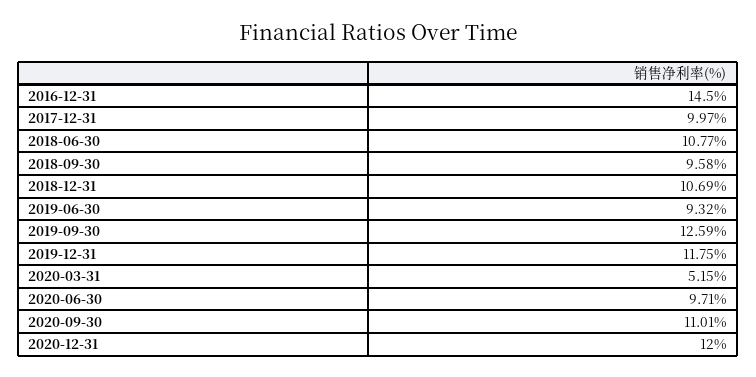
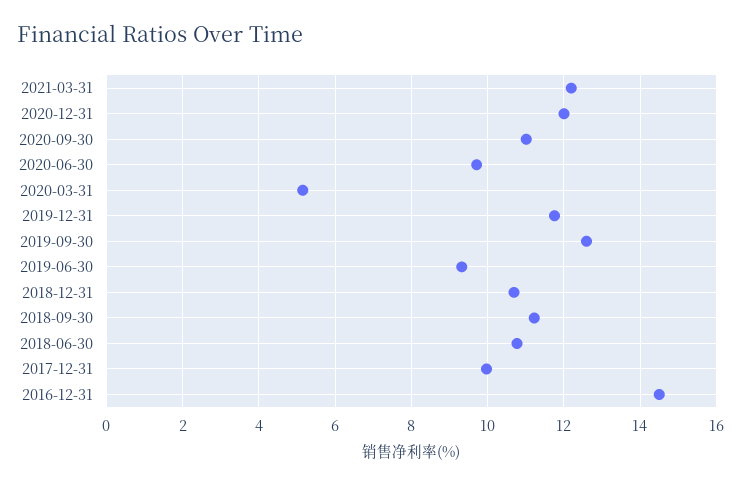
2018-09-30: 9.58 -> 11.2
2021-03-31: none -> 12.2

